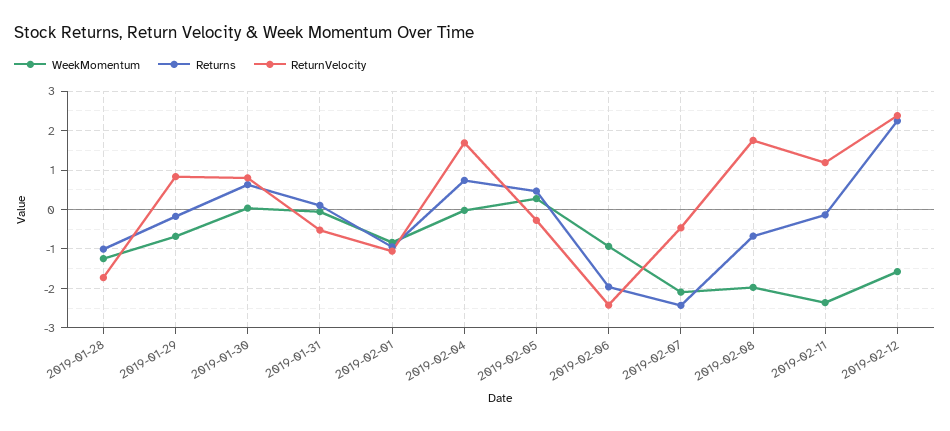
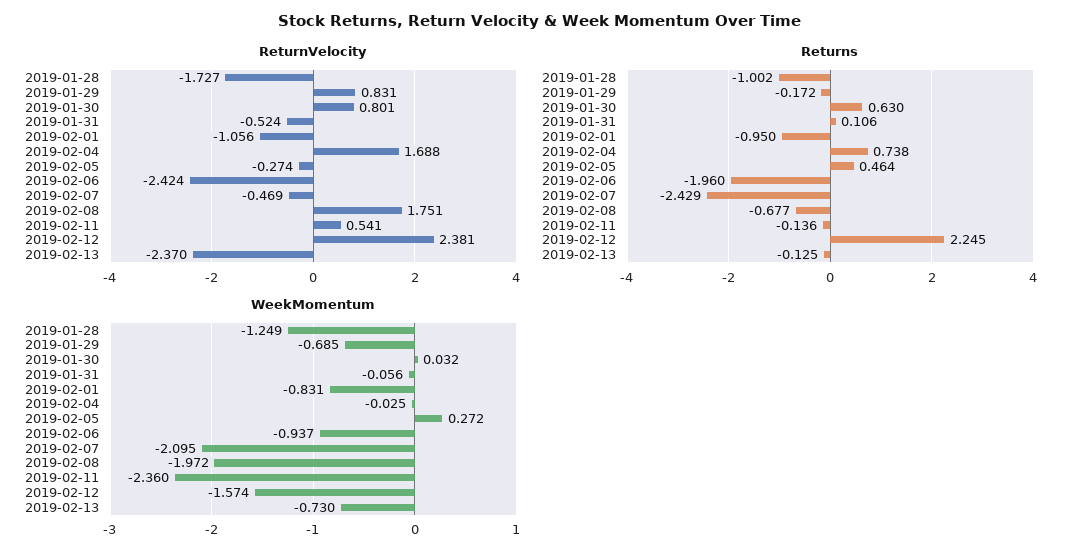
ReturnVelocity, 2019-02-11: 1.2 -> 0.541
ReturnVelocity, 2019-02-13: none -> -2.37
Returns, 2019-02-13: none -> -0.125
WeekMomentum, 2019-02-13: none -> -0.73

